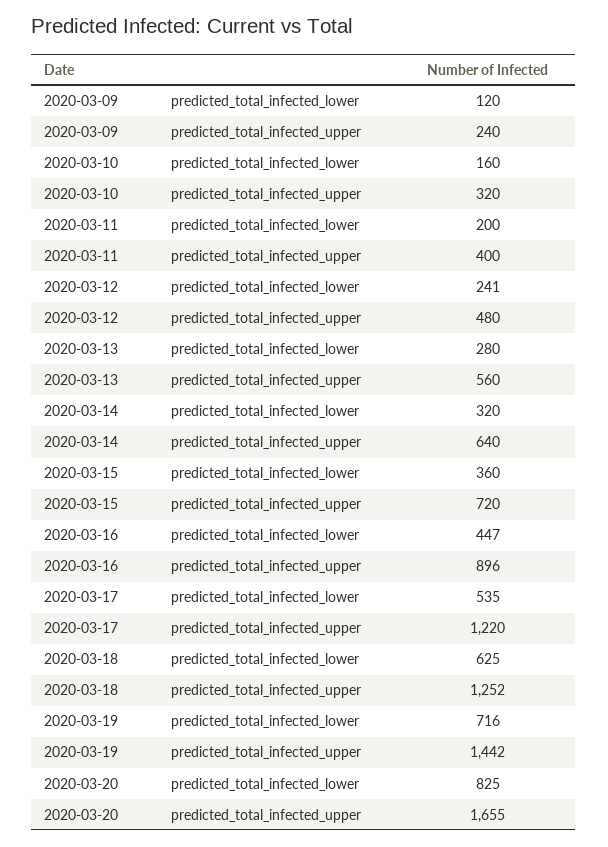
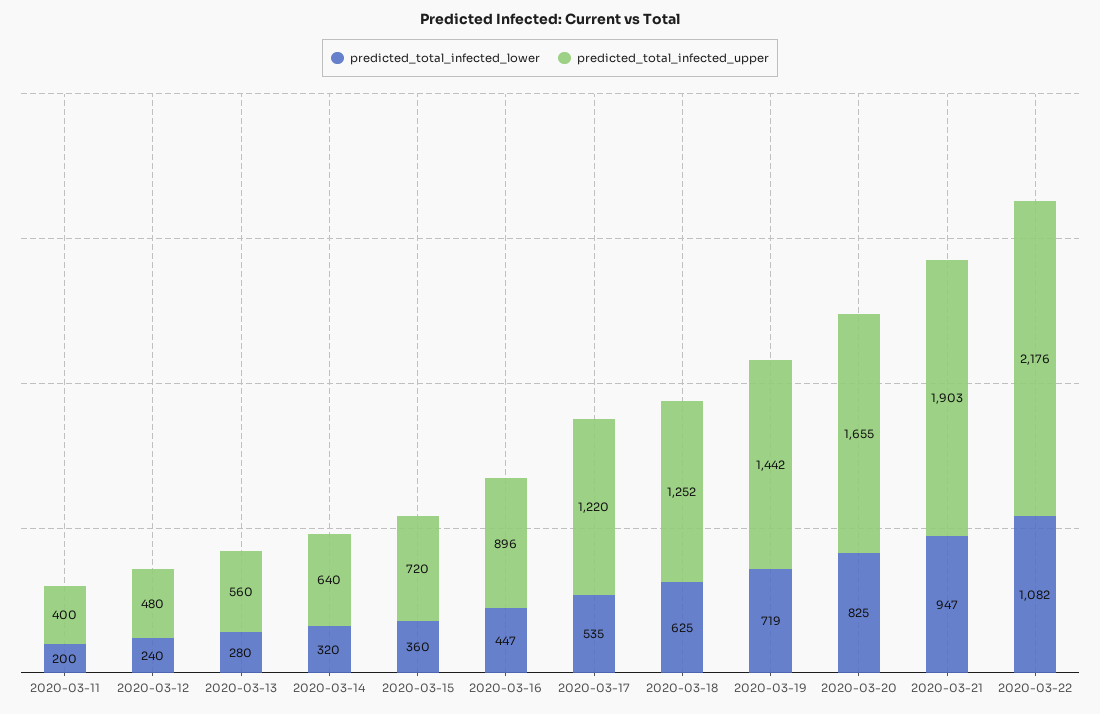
predicted_total_infected_lower, 2020-03-09: 120 -> none
predicted_total_infected_upper, 2020-03-09: 240 -> none
predicted_total_infected_lower, 2020-03-10: 160 -> none
predicted_total_infected_upper, 2020-03-10: 320 -> none
predicted_total_infected_lower, 2020-03-12: 241 -> 240
predicted_total_infected_lower, 2020-03-19: 716 -> 719
predicted_total_infected_lower, 2020-03-21: none -> 947
predicted_total_infected_upper, 2020-03-21: none -> 1903
predicted_total_infected_lower, 2020-03-22: none -> 1082
predicted_total_infected_upper, 2020-03-22: none -> 2176

